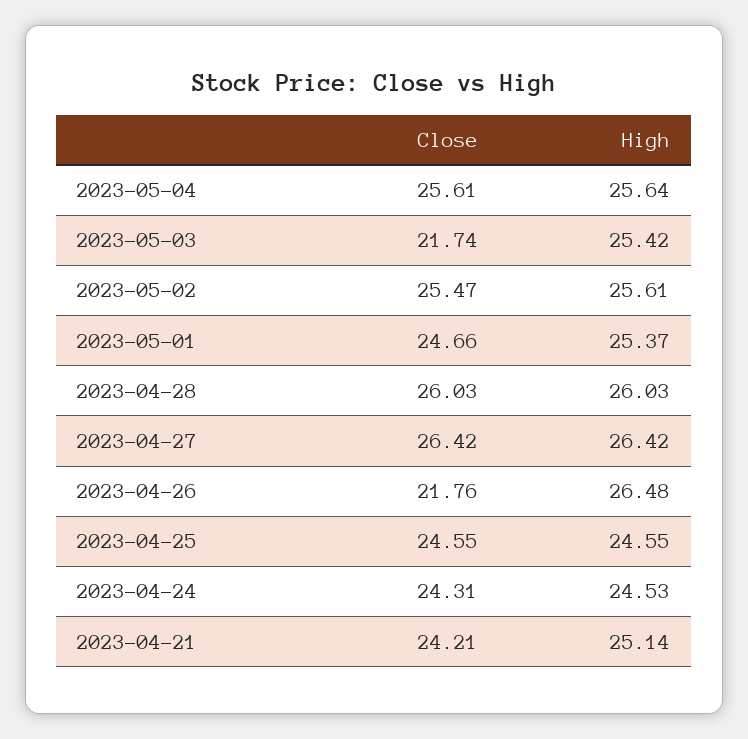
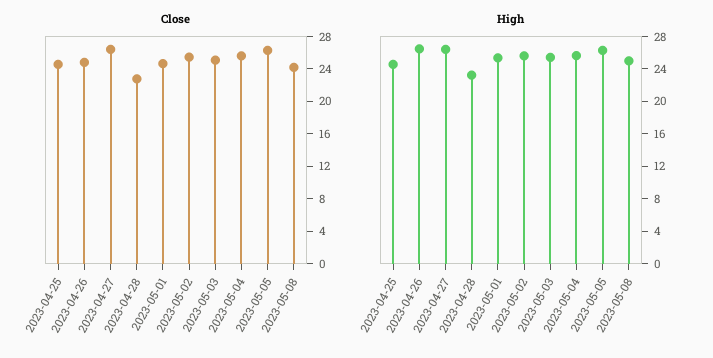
Close, 2023-05-03: 21.74 -> 25
Close, 2023-04-28: 26.03 -> 23
High, 2023-04-28: 26.03 -> 23
Close, 2023-04-26: 21.76 -> 25
Close, 2023-04-24: 24.31 -> none
High, 2023-04-24: 24.53 -> none
Close, 2023-04-21: 24.21 -> none
High, 2023-04-21: 25.14 -> none
Close, 2023-05-05: none -> 26
Close, 2023-05-08: none -> 24
High, 2023-05-05: none -> 26
High, 2023-05-08: none -> 25

